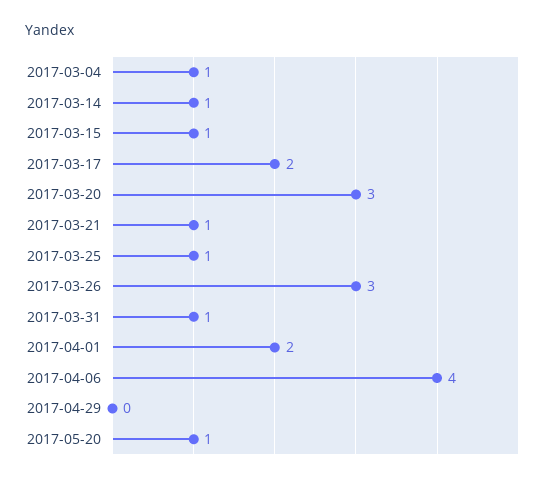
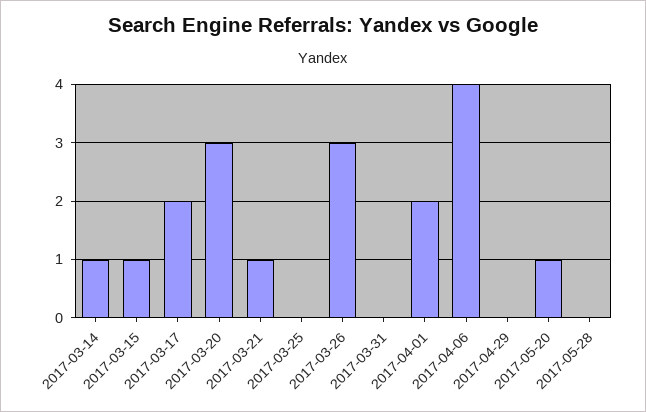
2017-03-04: 1 -> none
2017-03-25: 1 -> 0
2017-03-31: 1 -> 0
2017-05-28: none -> 0

